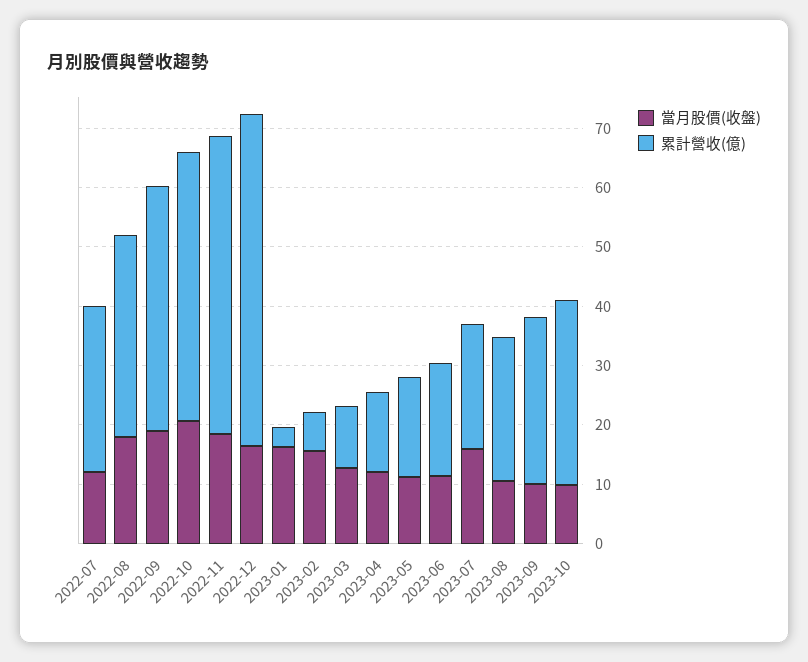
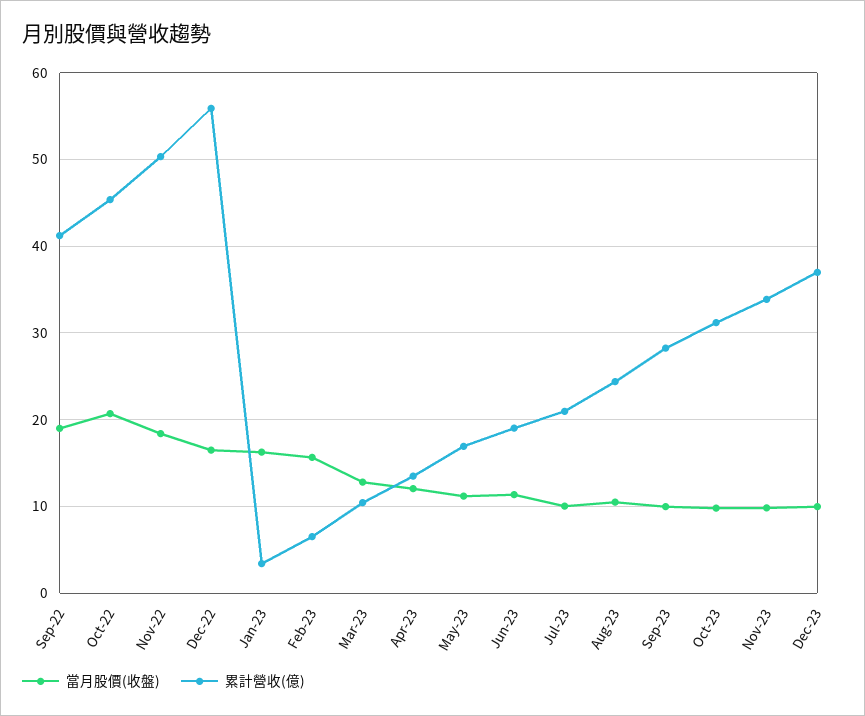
當月股價(收盤), 2022-07: 12 -> none
累計營收(億), 2022-07: 28 -> none
當月股價(收盤), 2022-08: 18 -> none
累計營收(億), 2022-08: 34 -> none
當月股價(收盤), 2023-07: 16 -> 10
當月股價(收盤), Nov-23: none -> 10
累計營收(億), Nov-23: none -> 34
當月股價(收盤), Dec-23: none -> 10
累計營收(億), Dec-23: none -> 37

